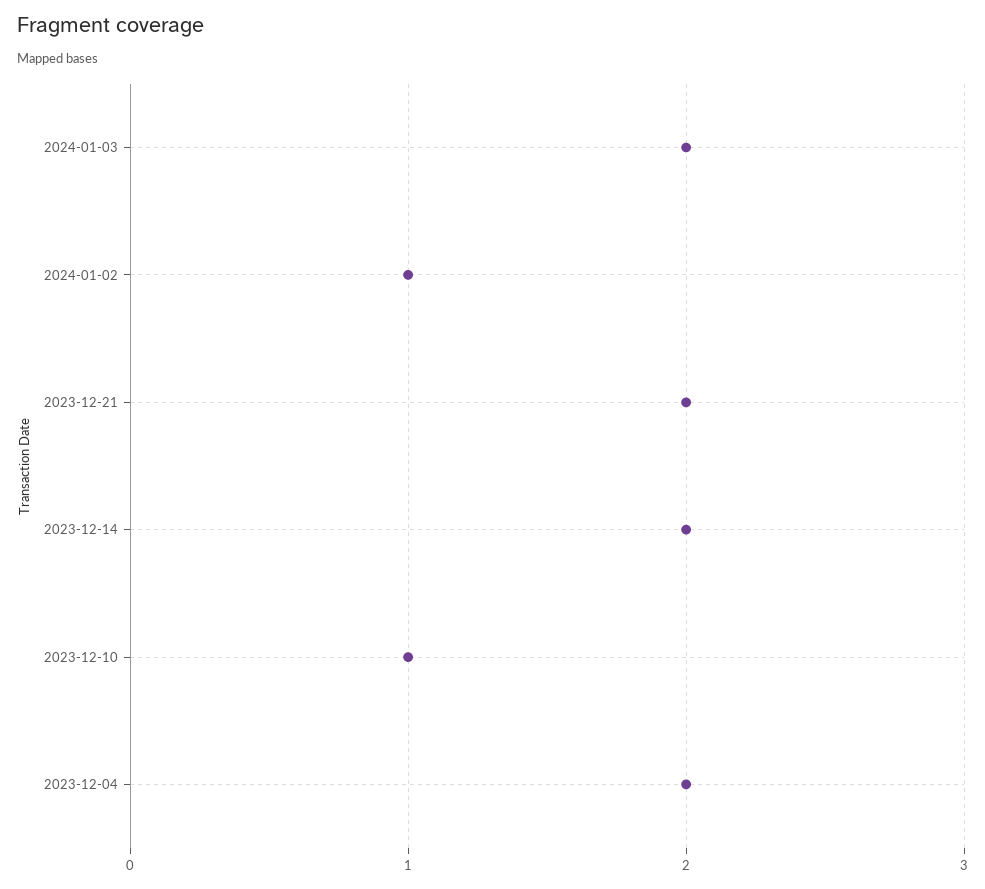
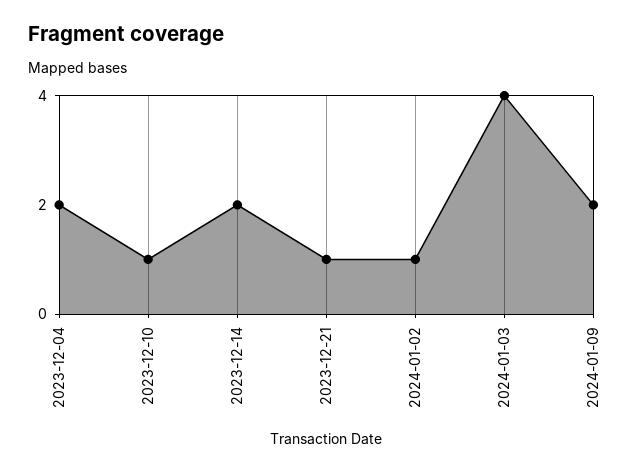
2024-01-03: 2 -> 4
2023-12-21: 2 -> 1
2024-01-09: none -> 2

